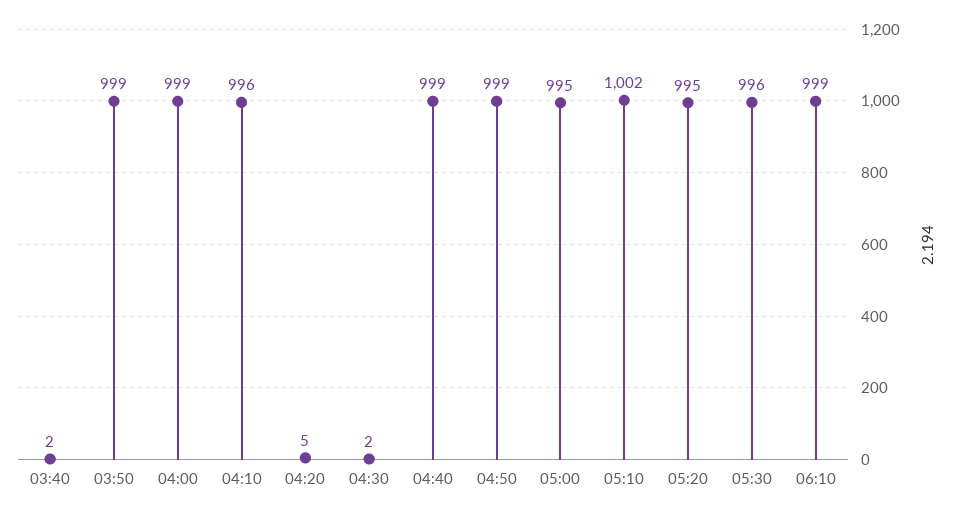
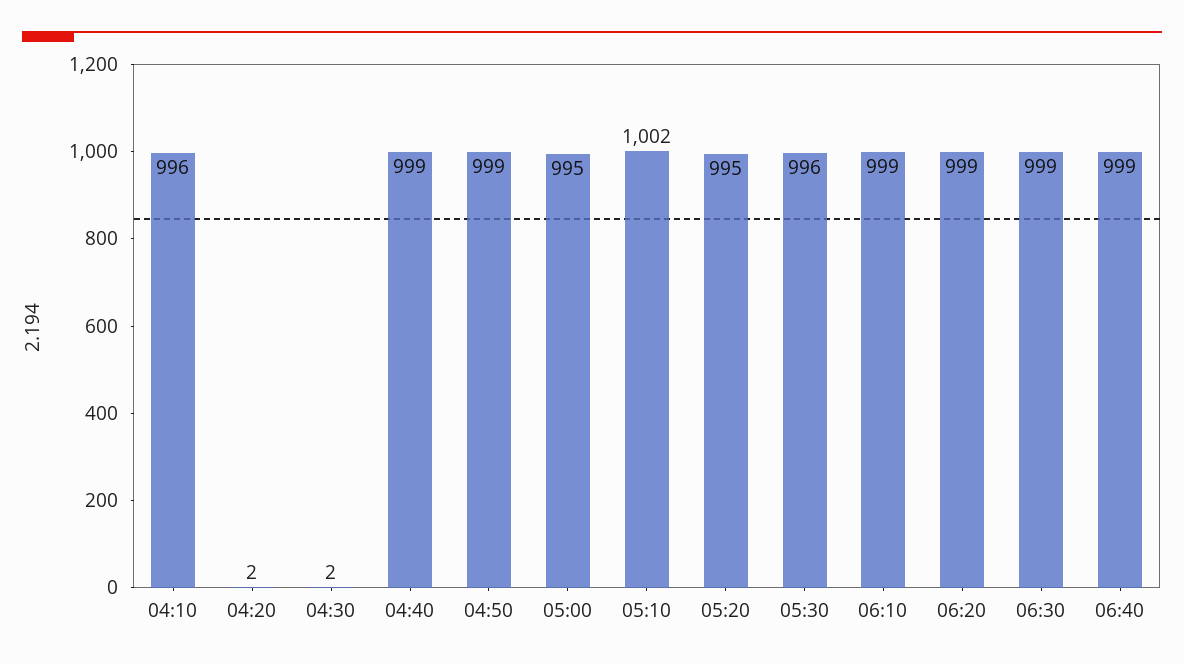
03:40: 2 -> none
03:50: 999 -> none
04:00: 999 -> none
04:20: 5 -> 2
06:20: none -> 999
06:30: none -> 999
06:40: none -> 999

